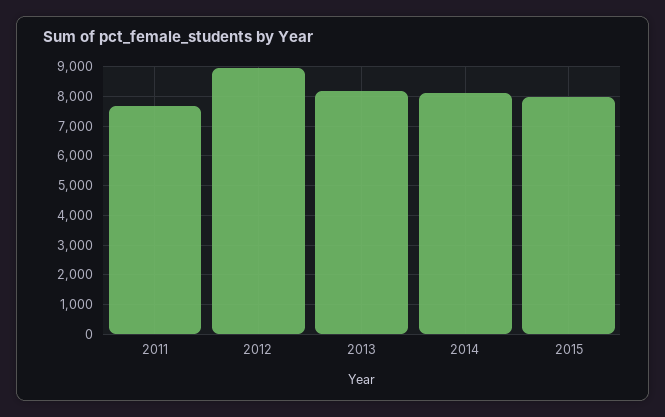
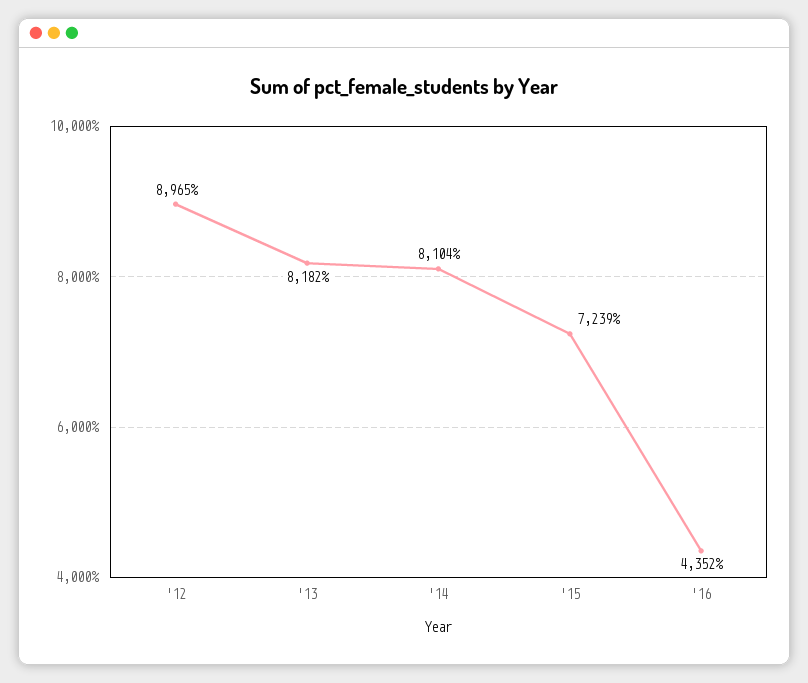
2011: 7750 -> none
2015: 8000 -> 7239
'16: none -> 4352

